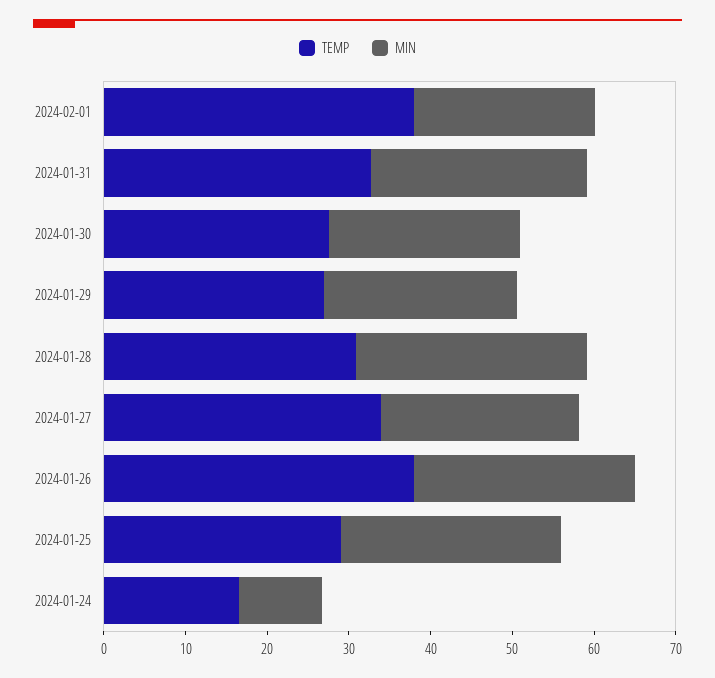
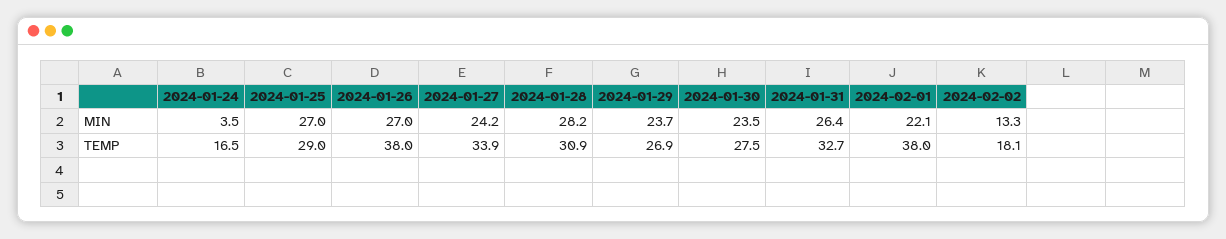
MIN, 2024-01-24: 10 -> 3.5
MIN, 2024-02-02: none -> 13.3
TEMP, 2024-02-02: none -> 18.1

